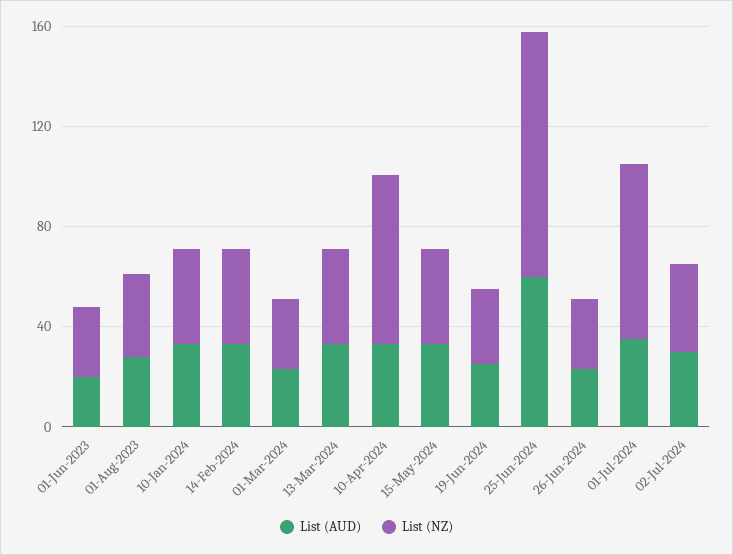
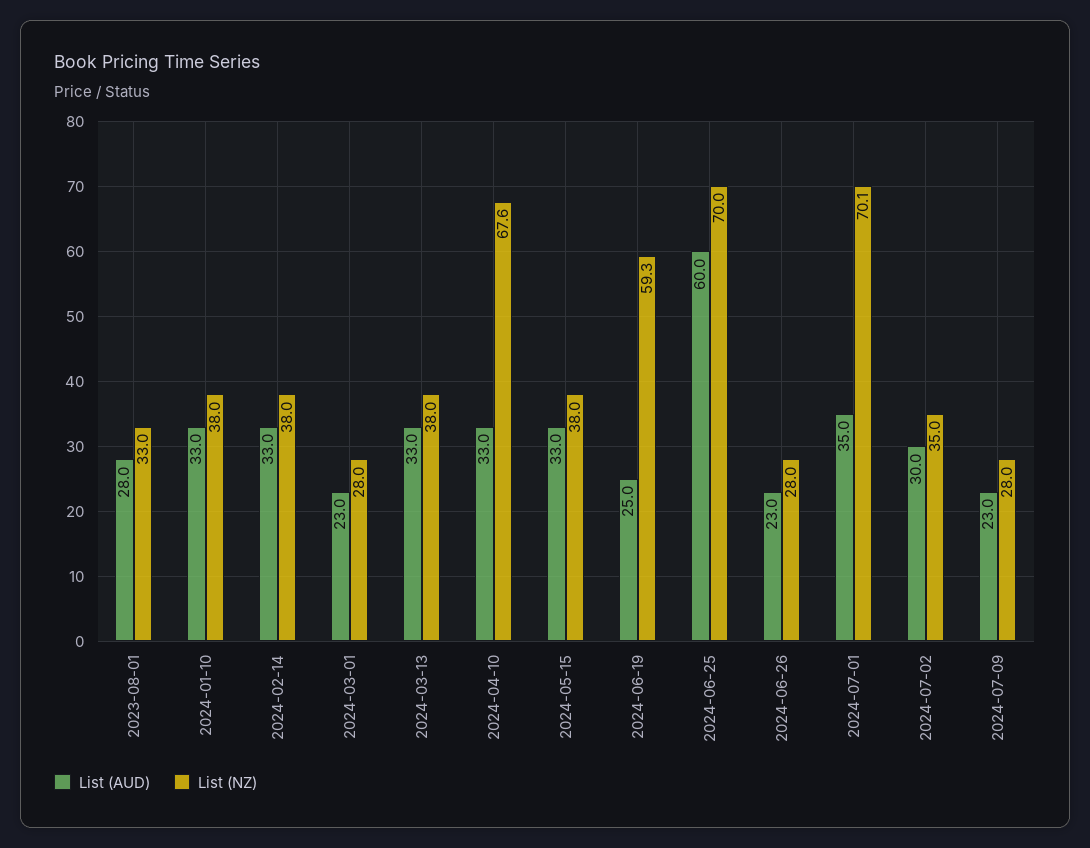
List (AUD), 01-Jun-2023: 20 -> none
List (NZ), 01-Jun-2023: 30 -> none
List (NZ), 19-Jun-2024: 30 -> 59.3
List (NZ), 25-Jun-2024: 100 -> 70
List (AUD), 2024-07-09: none -> 23
List (NZ), 2024-07-09: none -> 28

